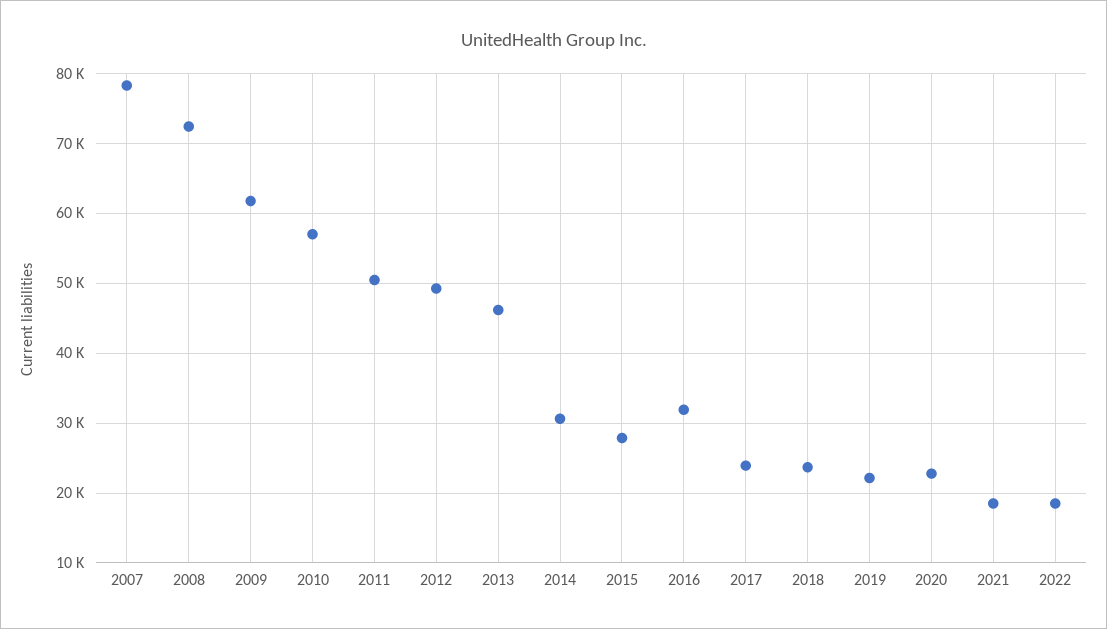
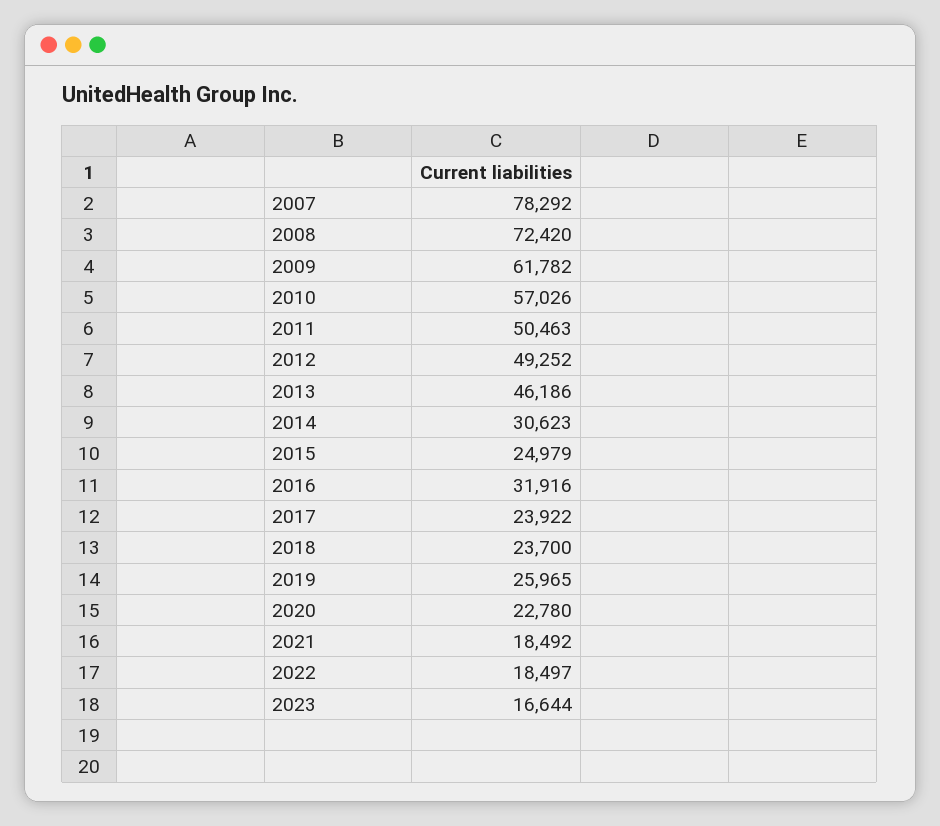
2015: 28000 -> 24979
2019: 22000 -> 25965
2023: none -> 16644

